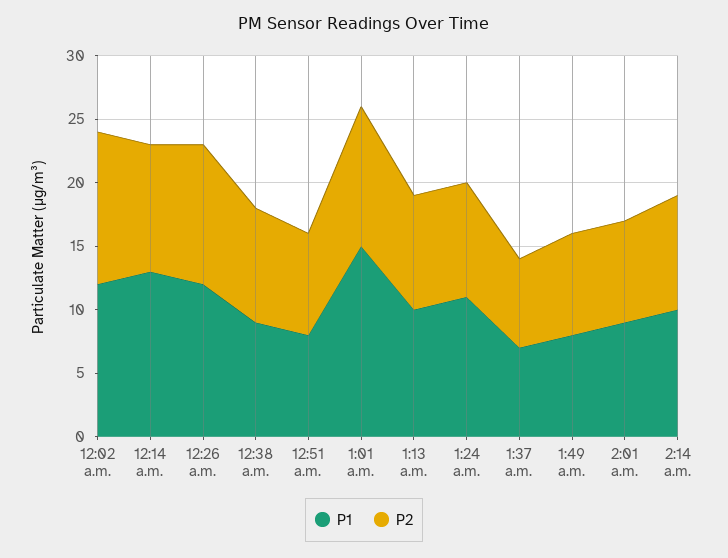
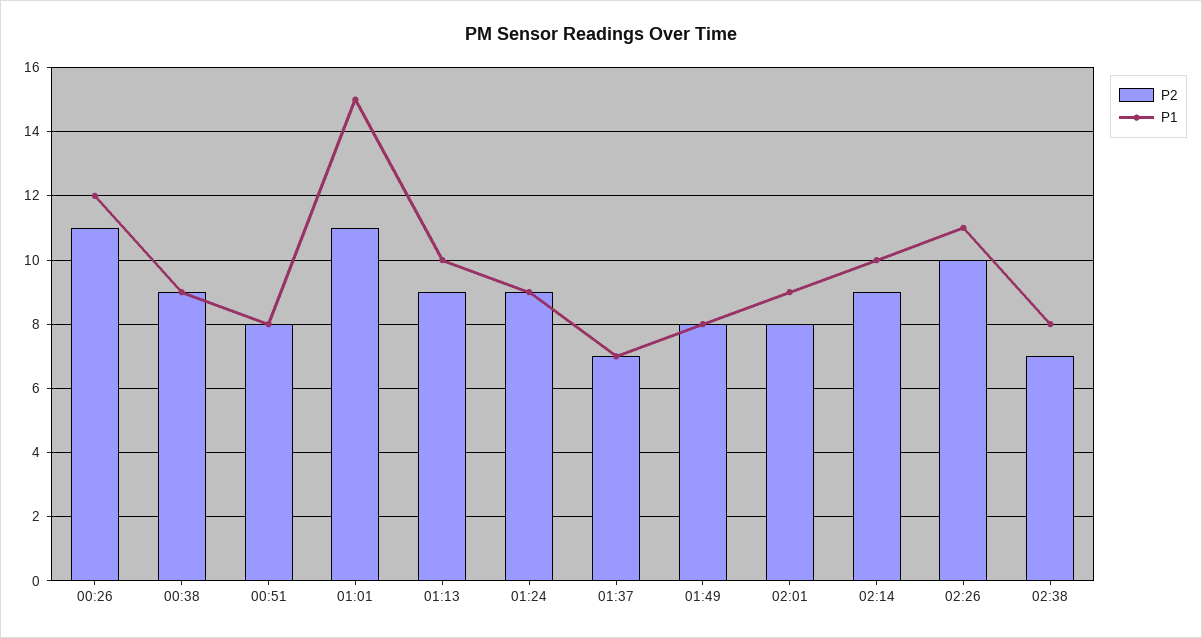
P1, 12:02 a.m.: 12 -> none
P2, 12:02 a.m.: 12 -> none
P1, 12:14 a.m.: 13 -> none
P2, 12:14 a.m.: 10 -> none
P1, 1:24 a.m.: 11 -> 9
P2, 02:26: none -> 10
P1, 02:26: none -> 11
P2, 02:38: none -> 7
P1, 02:38: none -> 8

